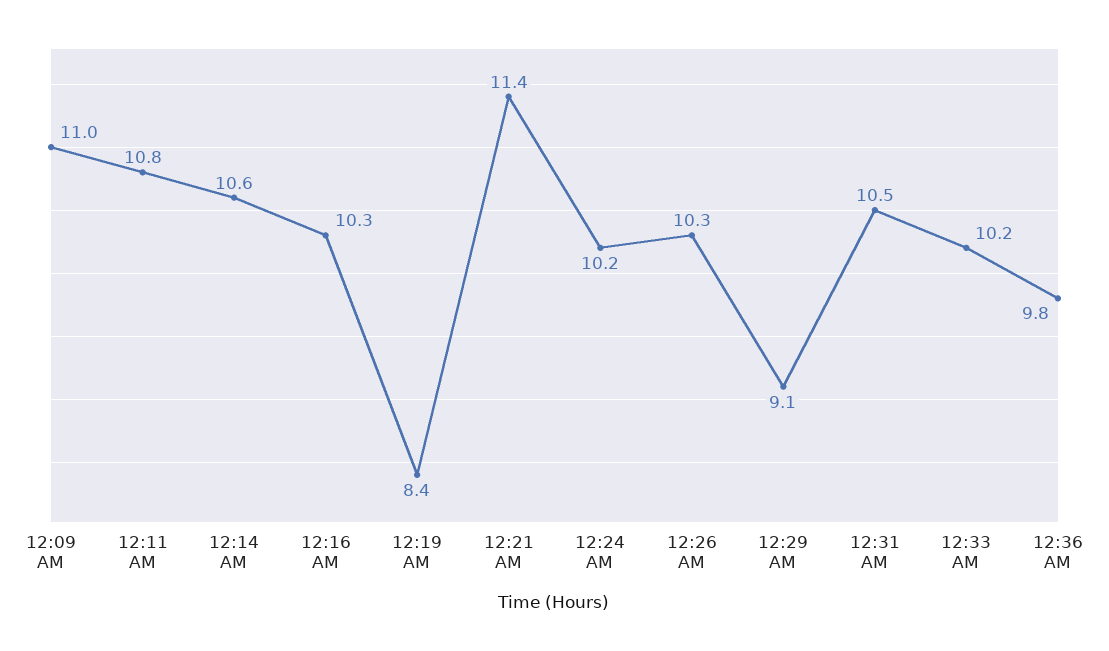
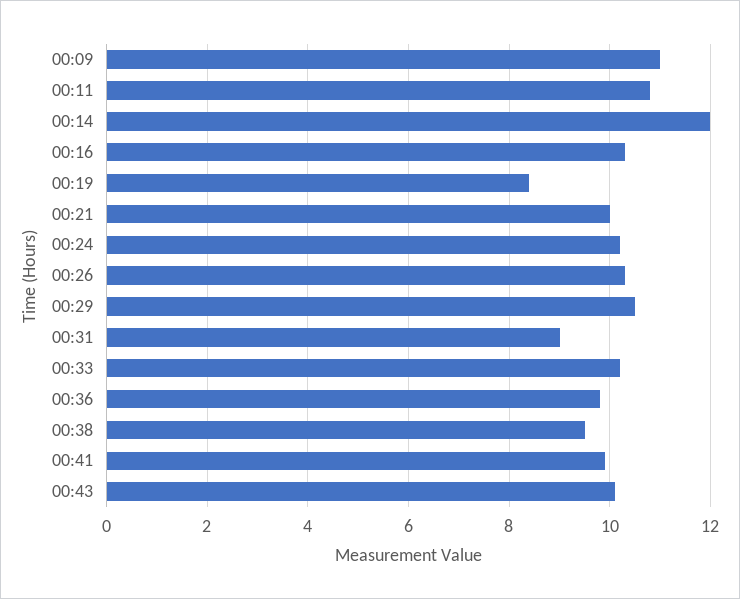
12:14 AM: 10.6 -> 12
12:21 AM: 11.4 -> 10
12:29 AM: 9.1 -> 10.5
12:31 AM: 10.5 -> 9
00:38: none -> 9.5
00:41: none -> 10
00:43: none -> 10

